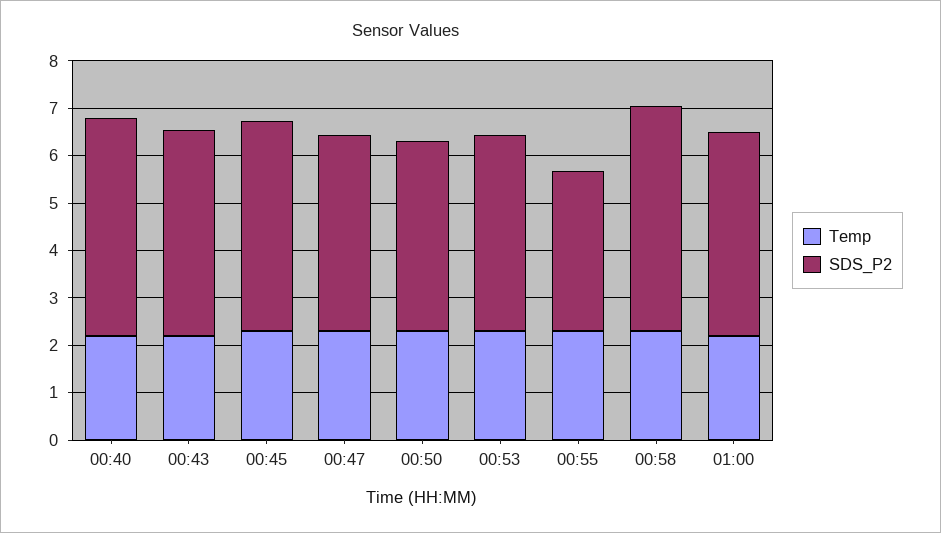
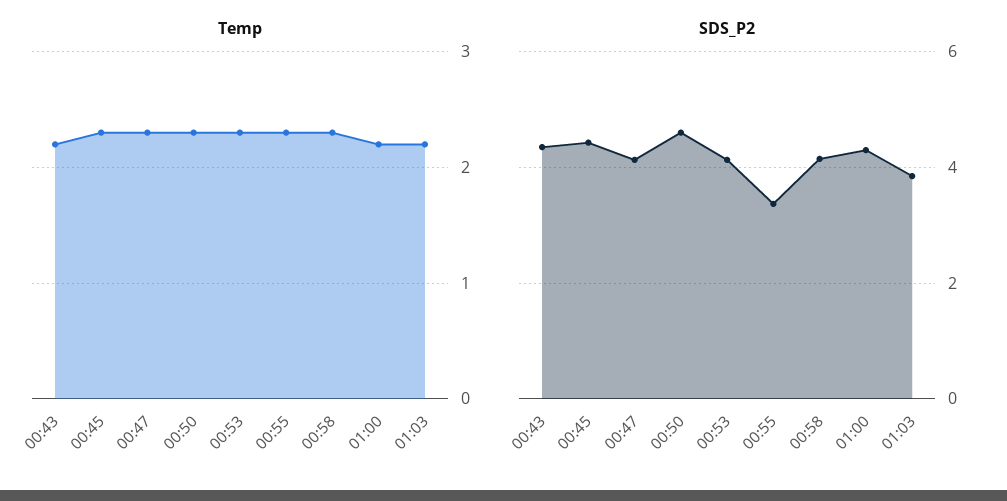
Temp, 00:40: 2.2 -> none
SDS_P2, 00:40: 4.6 -> none
SDS_P2, 00:50: 4 -> 4.6
SDS_P2, 00:58: 4.8 -> 4.2
Temp, 01:03: none -> 2.2
SDS_P2, 01:03: none -> 3.8

